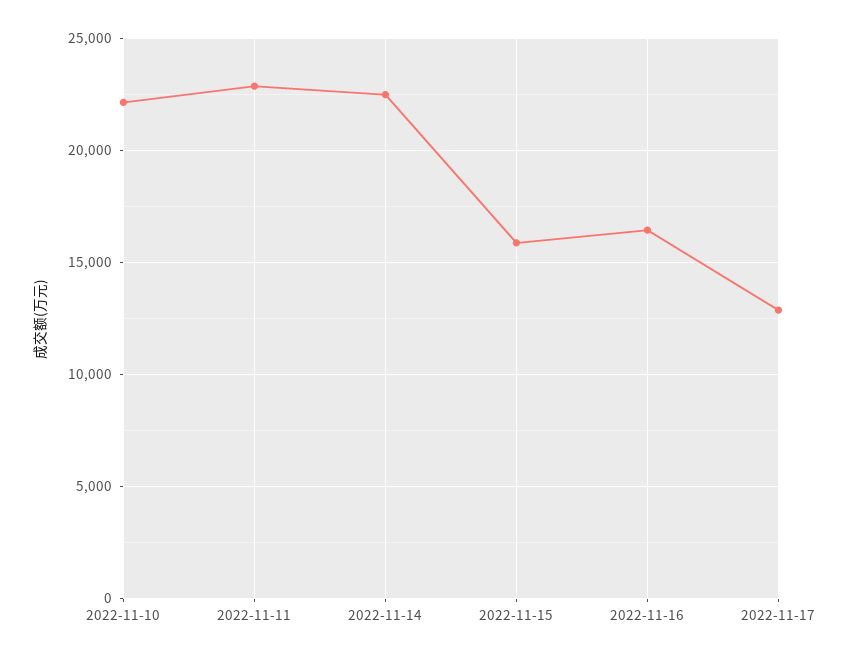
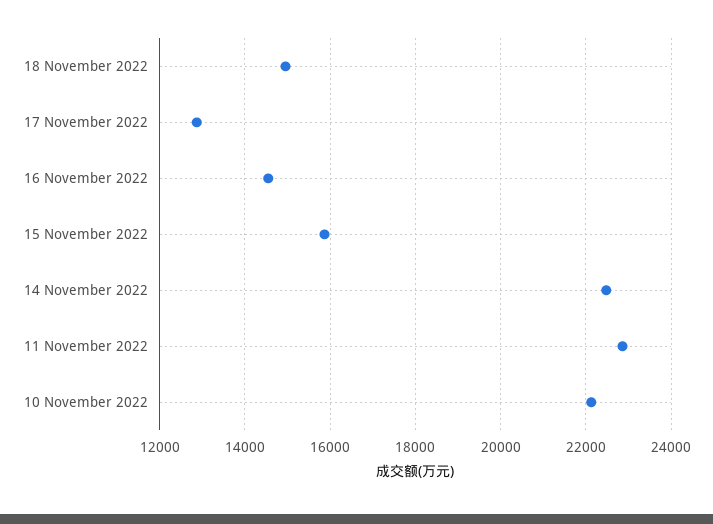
2022-11-16: 16500 -> 14600
18 November 2022: none -> 15000

